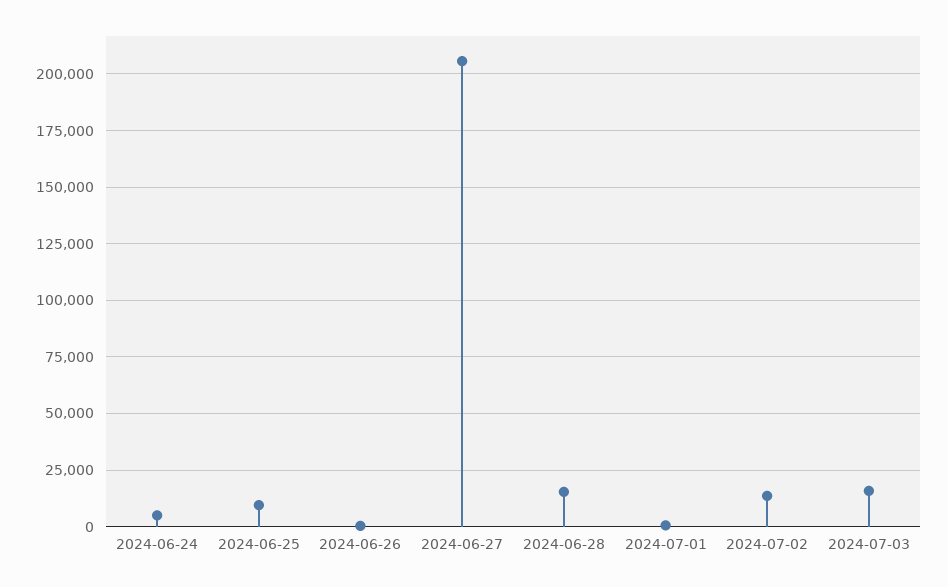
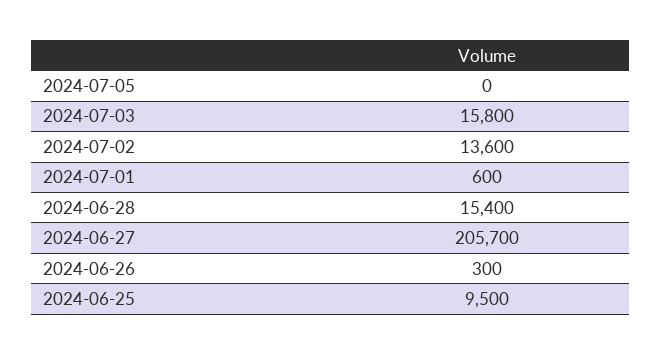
2024-06-24: 5000 -> none
2024-07-05: none -> 0

